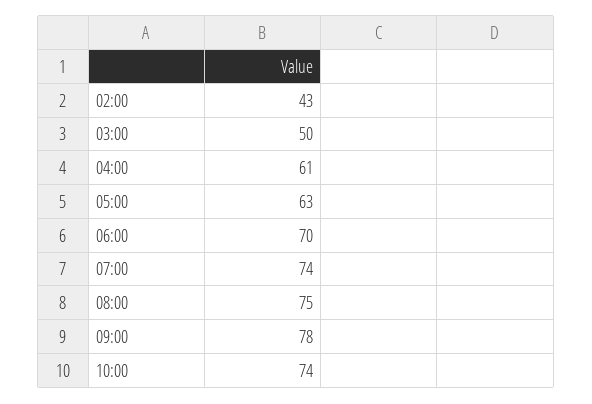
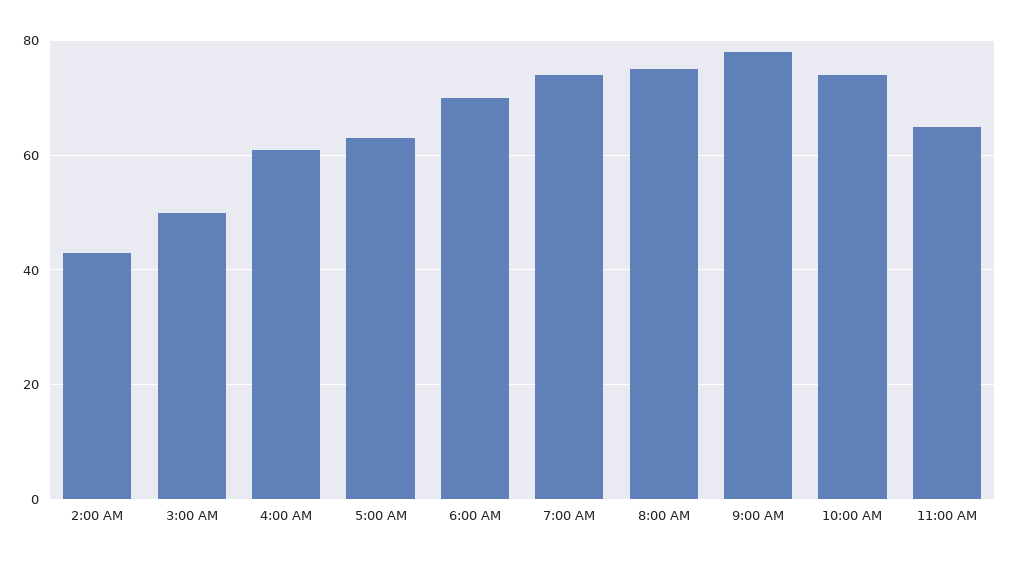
11:00 AM: none -> 65

